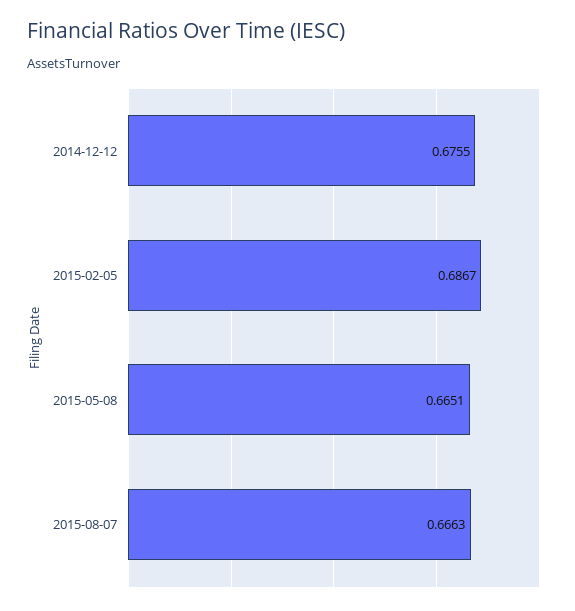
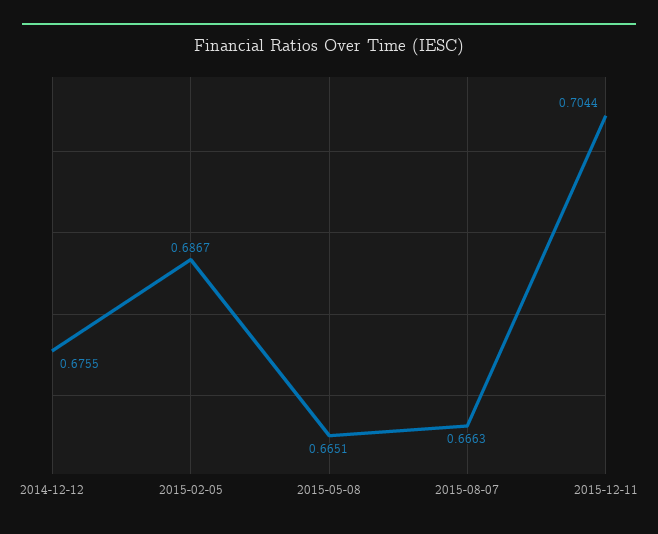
2015-12-11: none -> 0.7044

